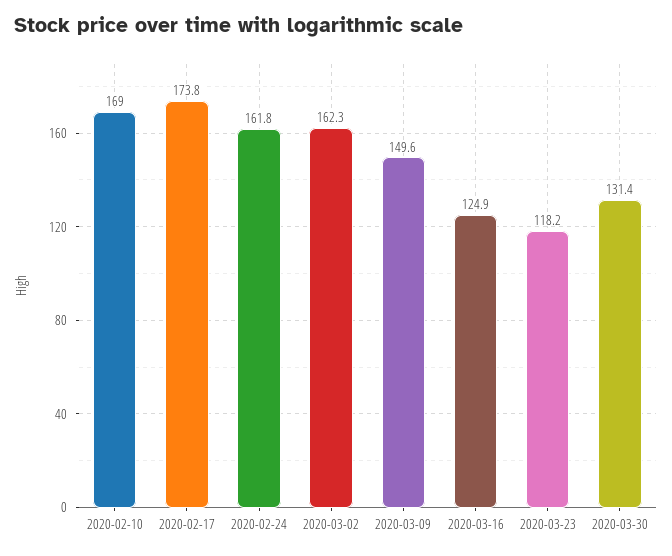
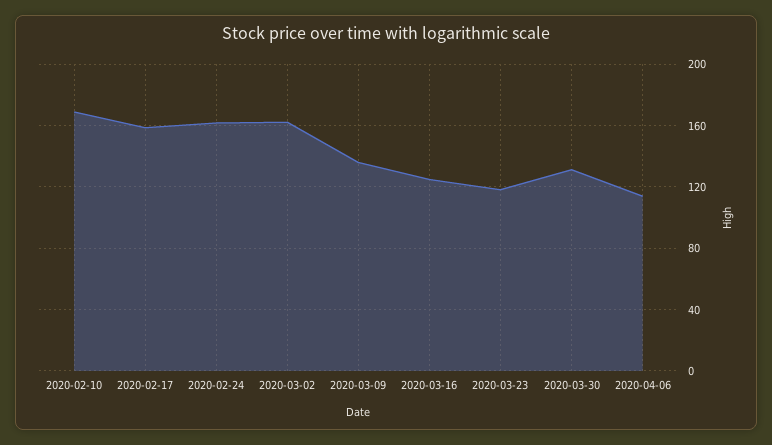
2020-02-17: 173.8 -> 160
2020-03-09: 149.6 -> 135
2020-04-06: none -> 115

